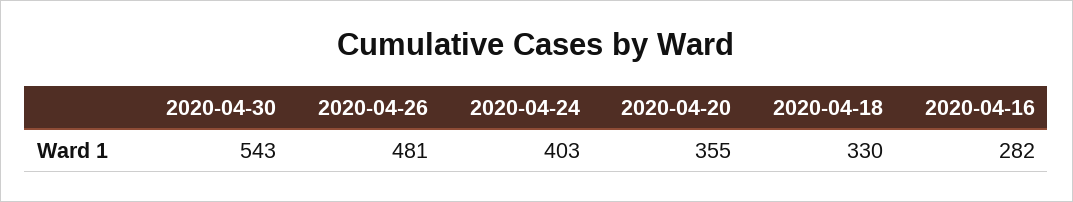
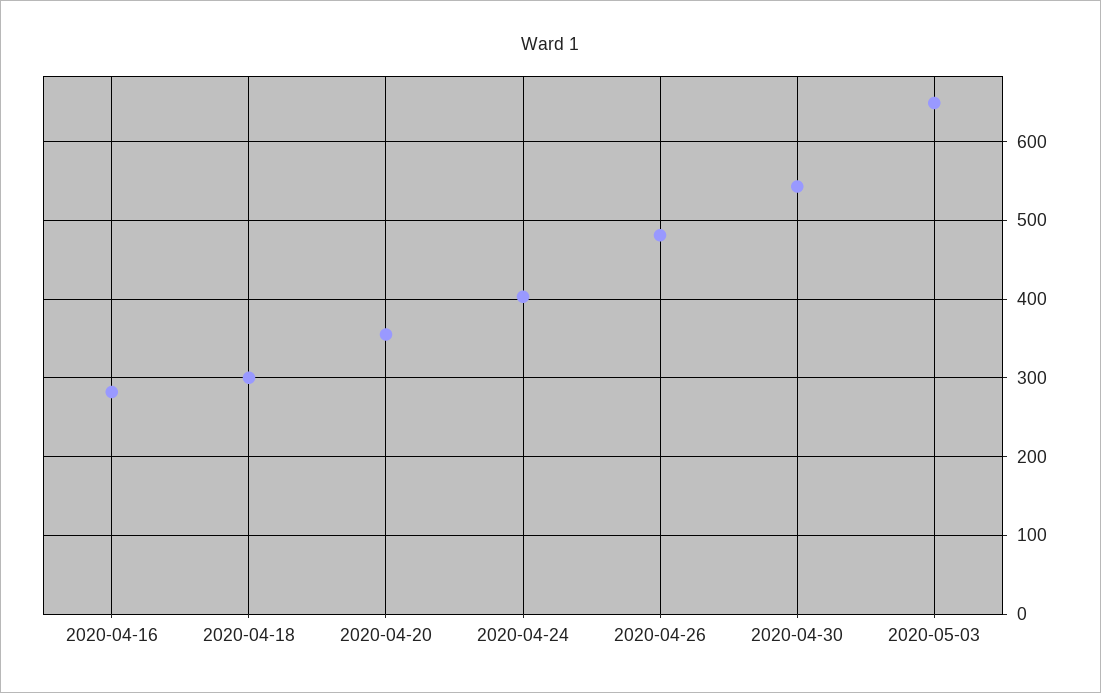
2020-04-18: 330 -> 300
2020-05-03: none -> 650

